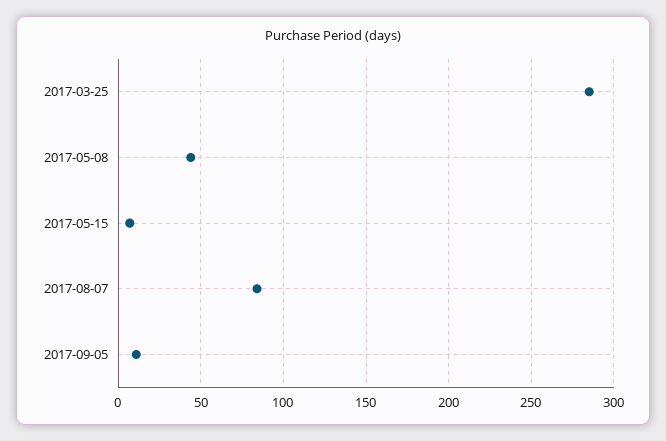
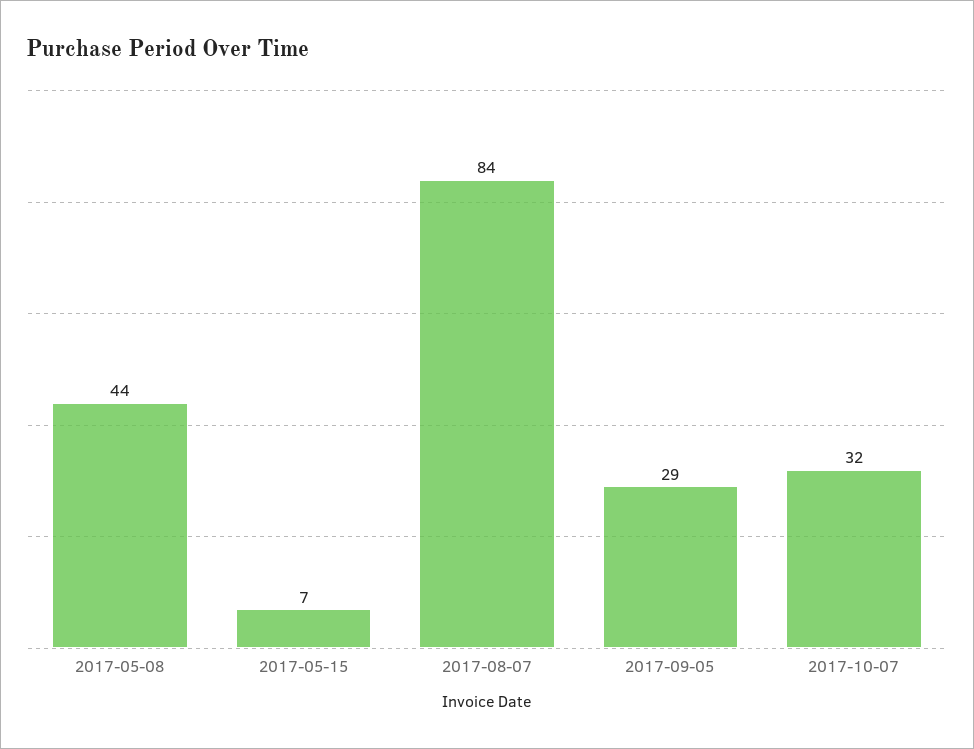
2017-03-25: 285 -> none
2017-09-05: 10 -> 29
2017-10-07: none -> 32

